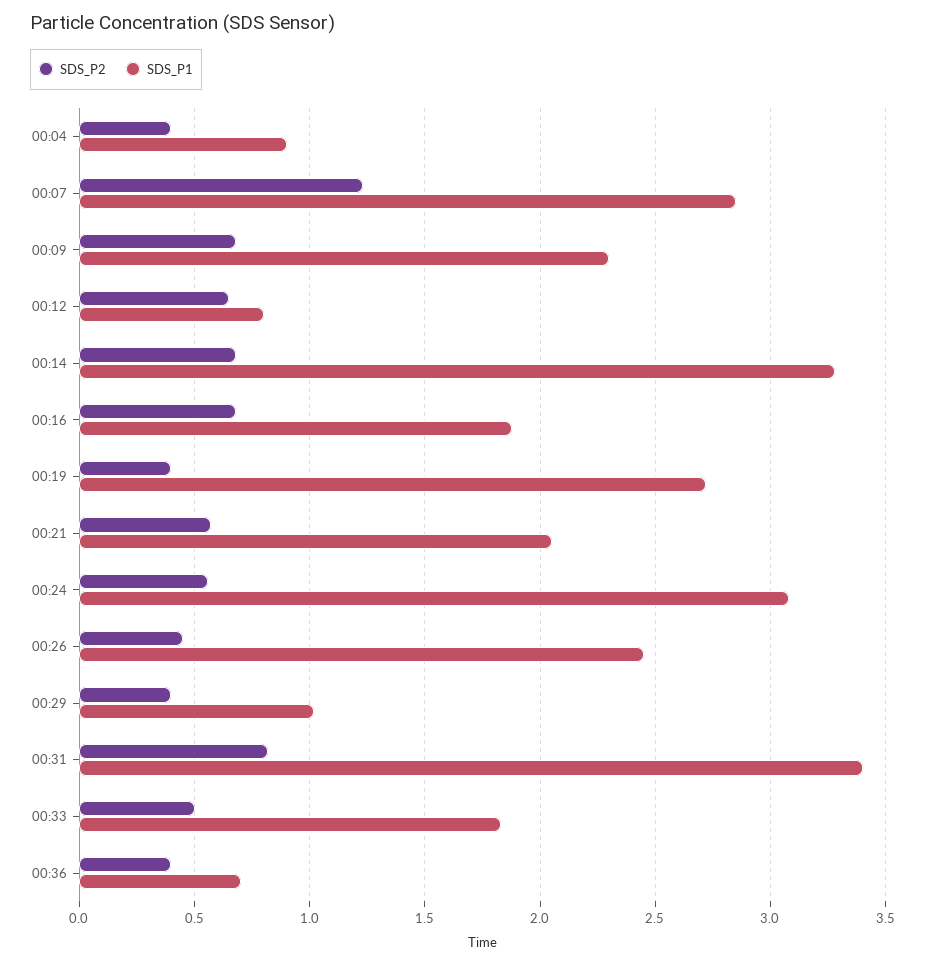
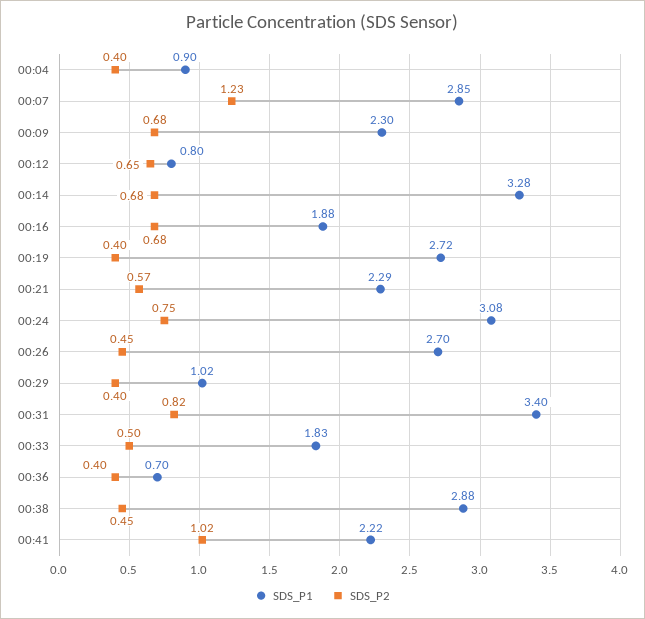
SDS_P1, 00:21: 2.05 -> 2.29
SDS_P2, 00:24: 0.55 -> 0.75
SDS_P1, 00:26: 2.45 -> 2.7
SDS_P1, 00:38: none -> 2.88
SDS_P2, 00:38: none -> 0.45
SDS_P1, 00:41: none -> 2.22
SDS_P2, 00:41: none -> 1.02

